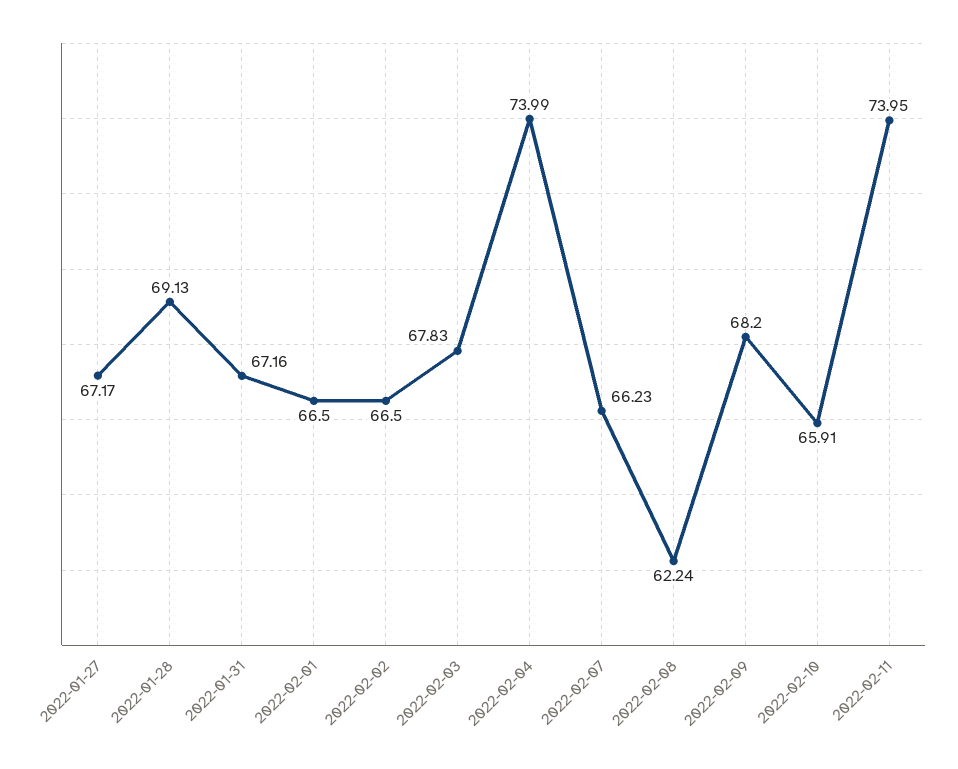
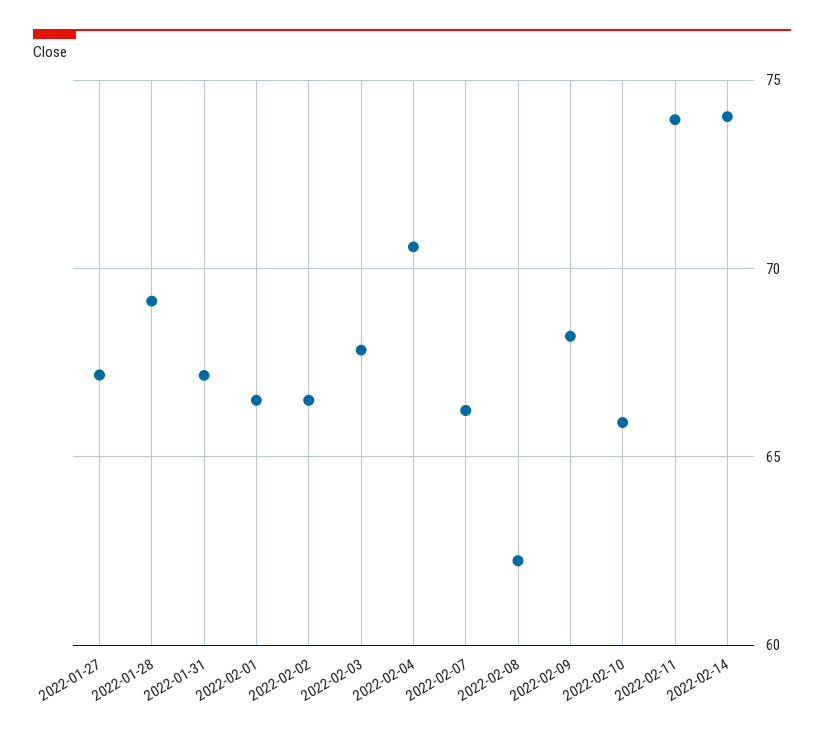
2022-02-04: 73.99 -> 70.5
2022-02-14: none -> 74

